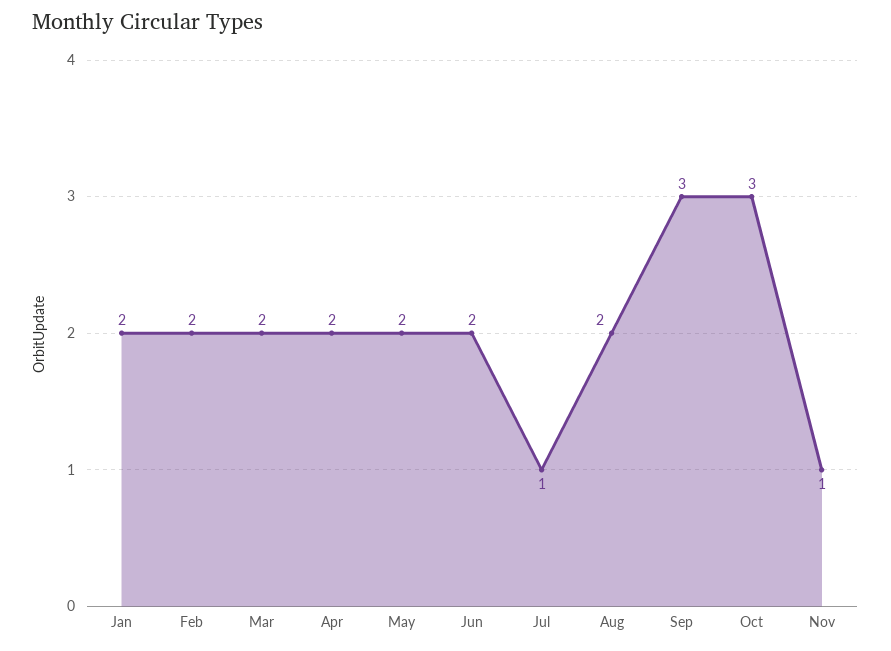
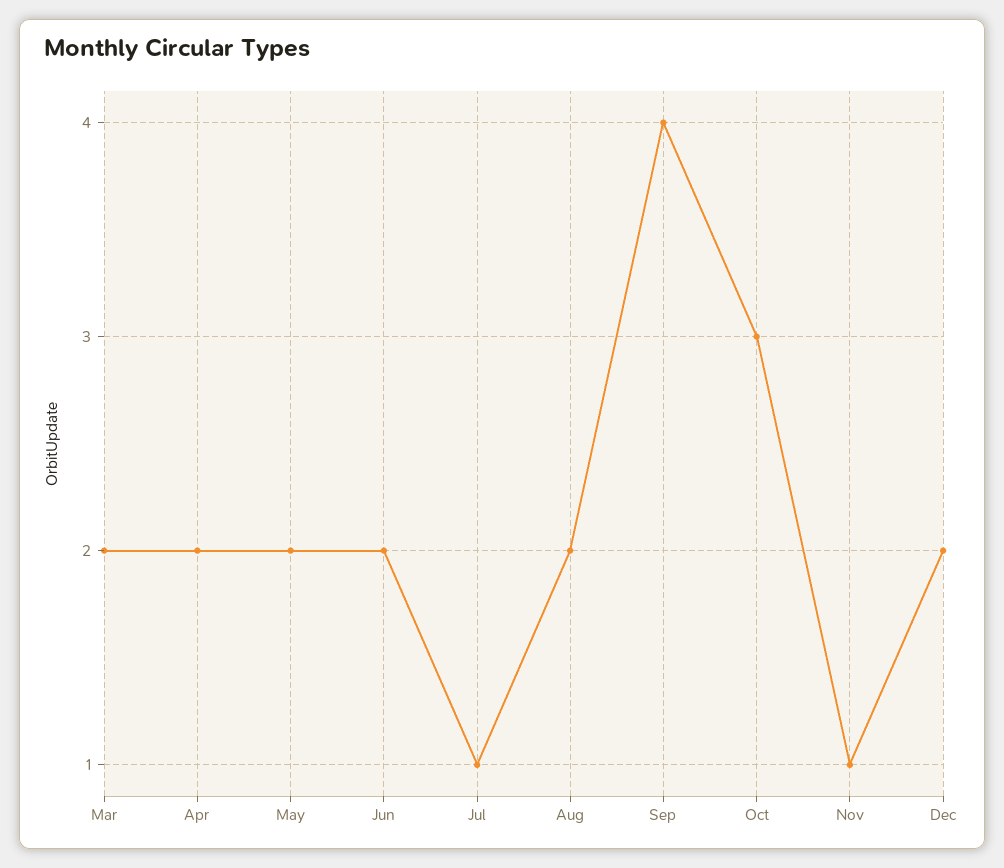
Jan: 2 -> none
Feb: 2 -> none
Sep: 3 -> 4
Dec: none -> 2

